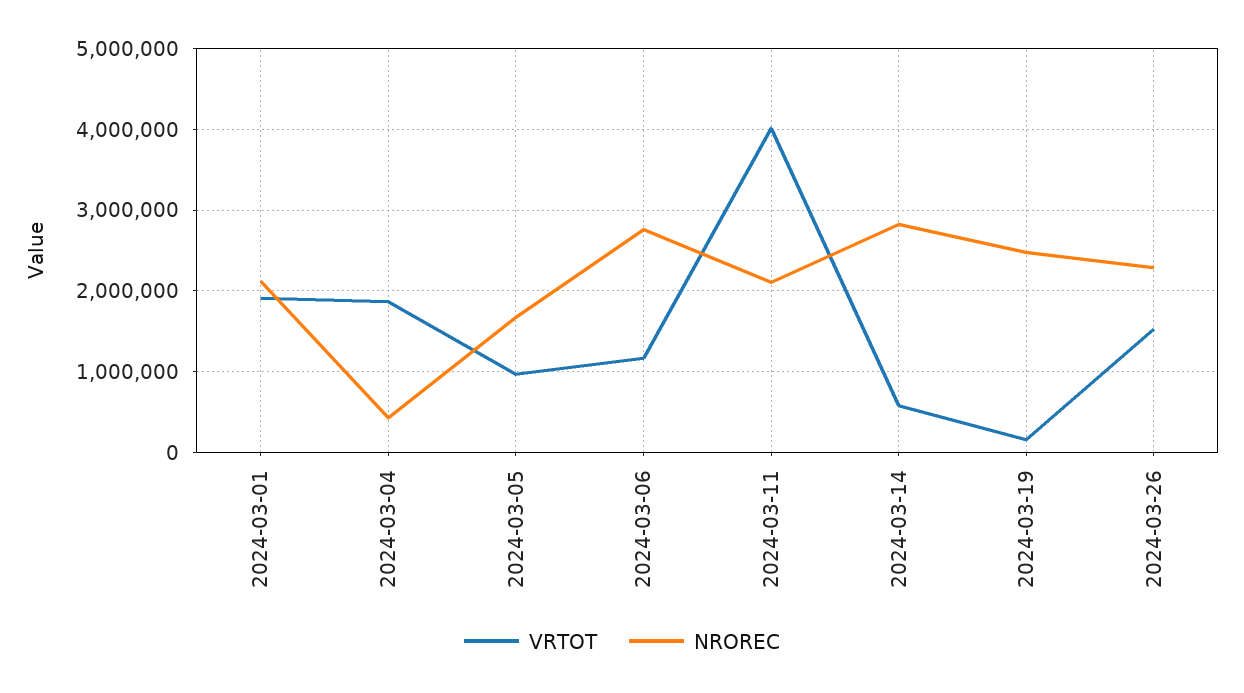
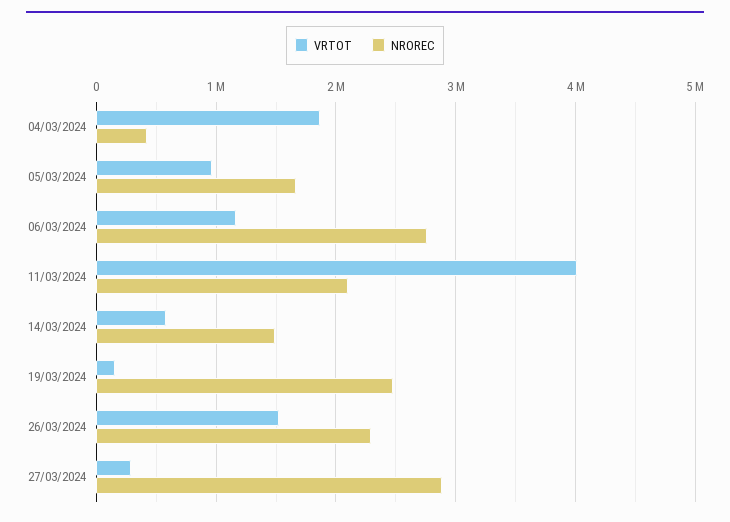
VRTOT, 2024-03-01: 1900000 -> none
NROREC, 2024-03-01: 2100000 -> none
NROREC, 2024-03-14: 2800000 -> 1500000
VRTOT, 27/03/2024: none -> 300000
NROREC, 27/03/2024: none -> 2900000

